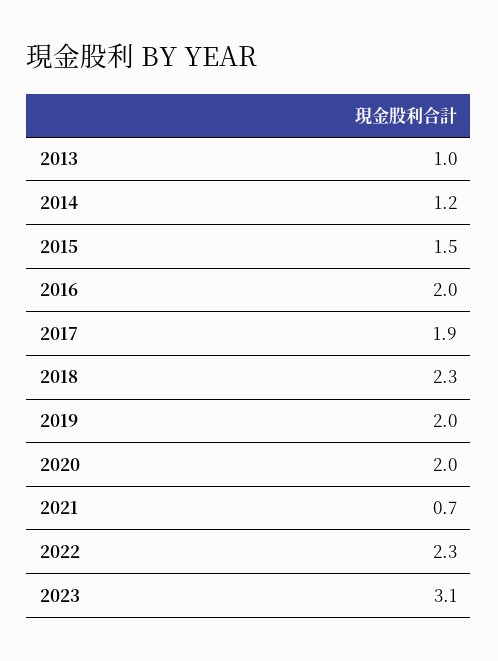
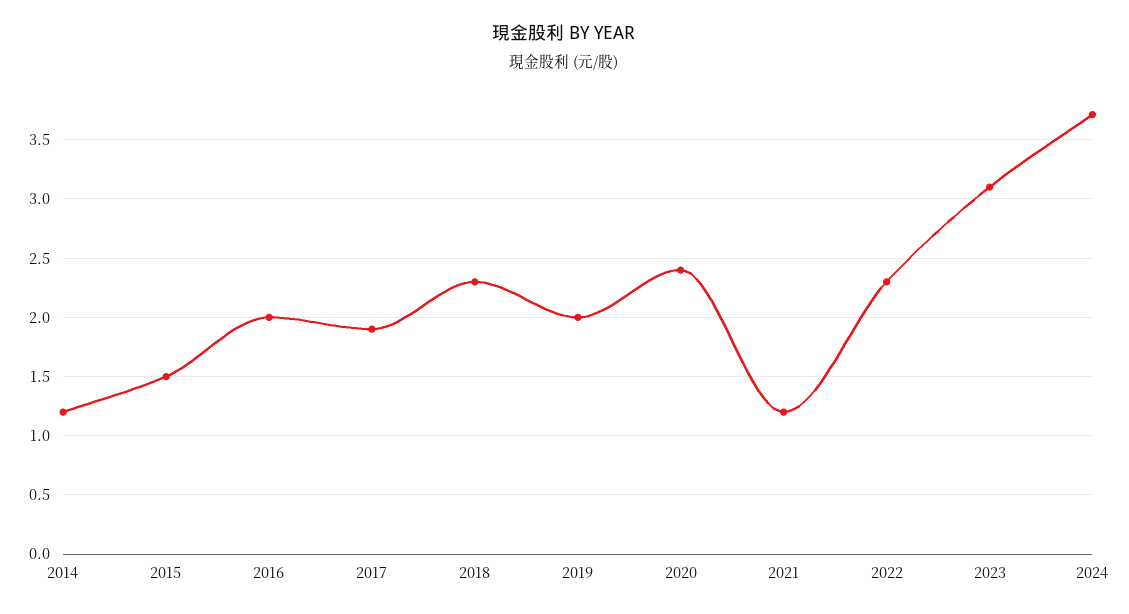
2013: 1 -> none
2020: 2 -> 2.4
2021: 0.7 -> 1.2
2024: none -> 3.7

